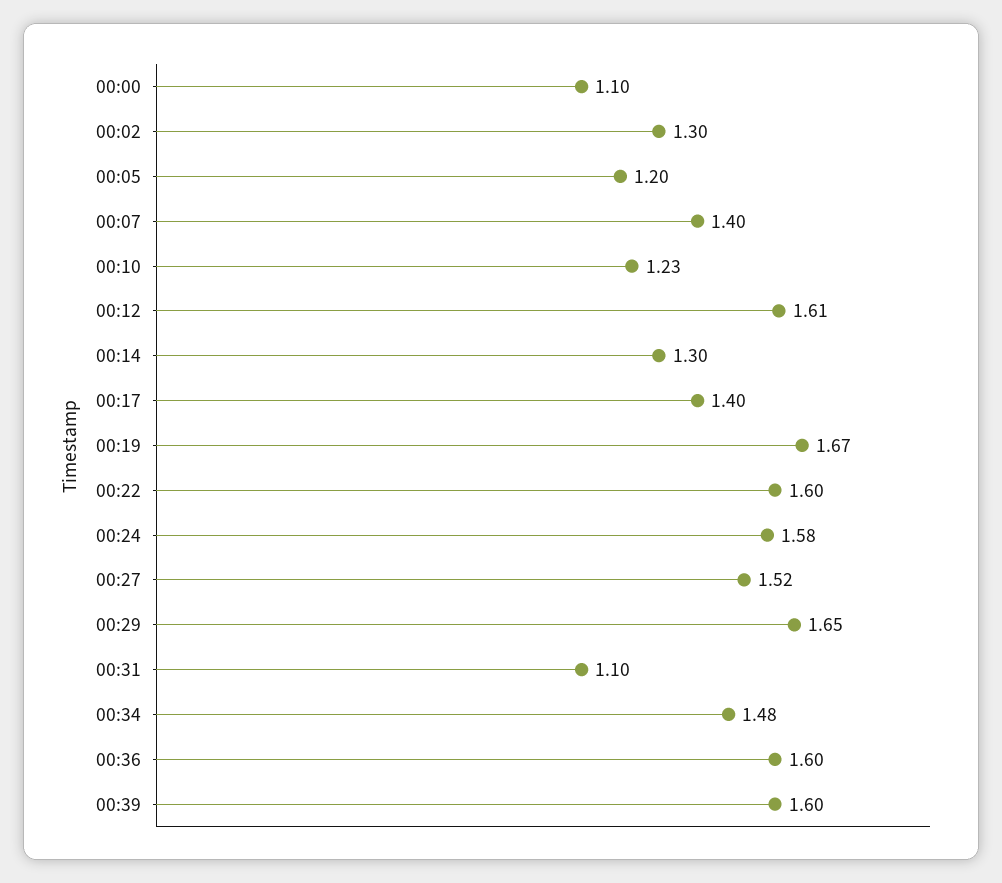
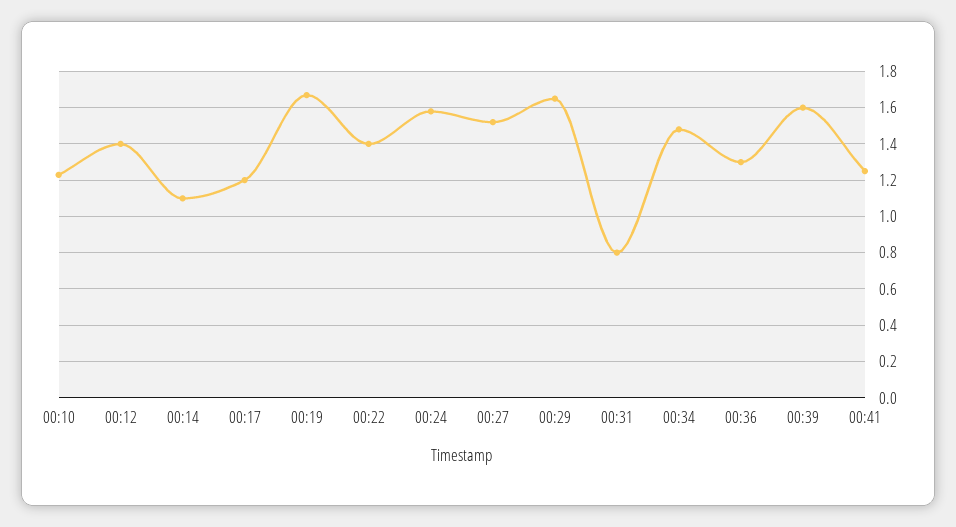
00:00: 1.1 -> none
00:02: 1.3 -> none
00:05: 1.2 -> none
00:07: 1.4 -> none
00:12: 1.61 -> 1.4
00:14: 1.3 -> 1.1
00:17: 1.4 -> 1.2
00:22: 1.6 -> 1.4
00:31: 1.1 -> 0.8
00:36: 1.6 -> 1.3
00:41: none -> 1.25

